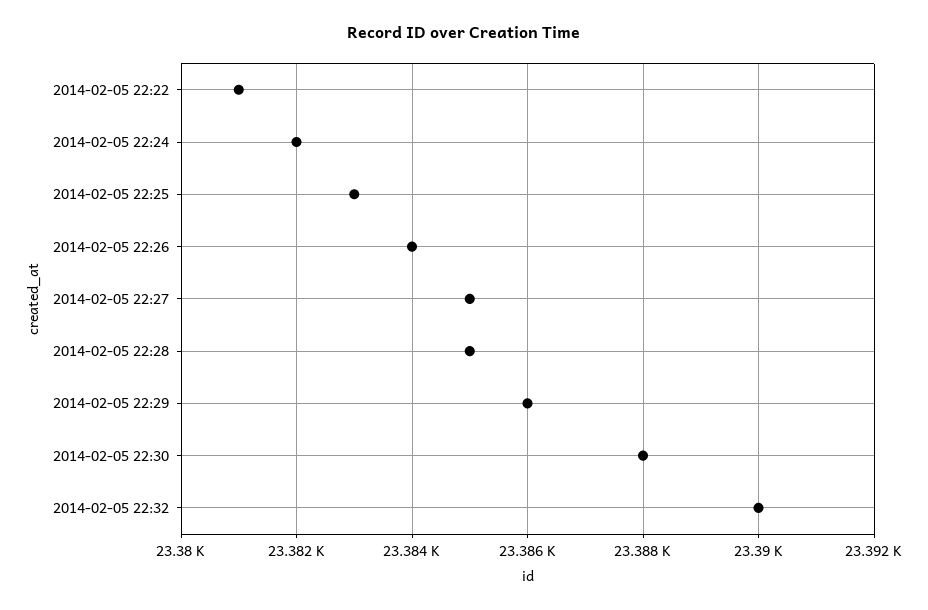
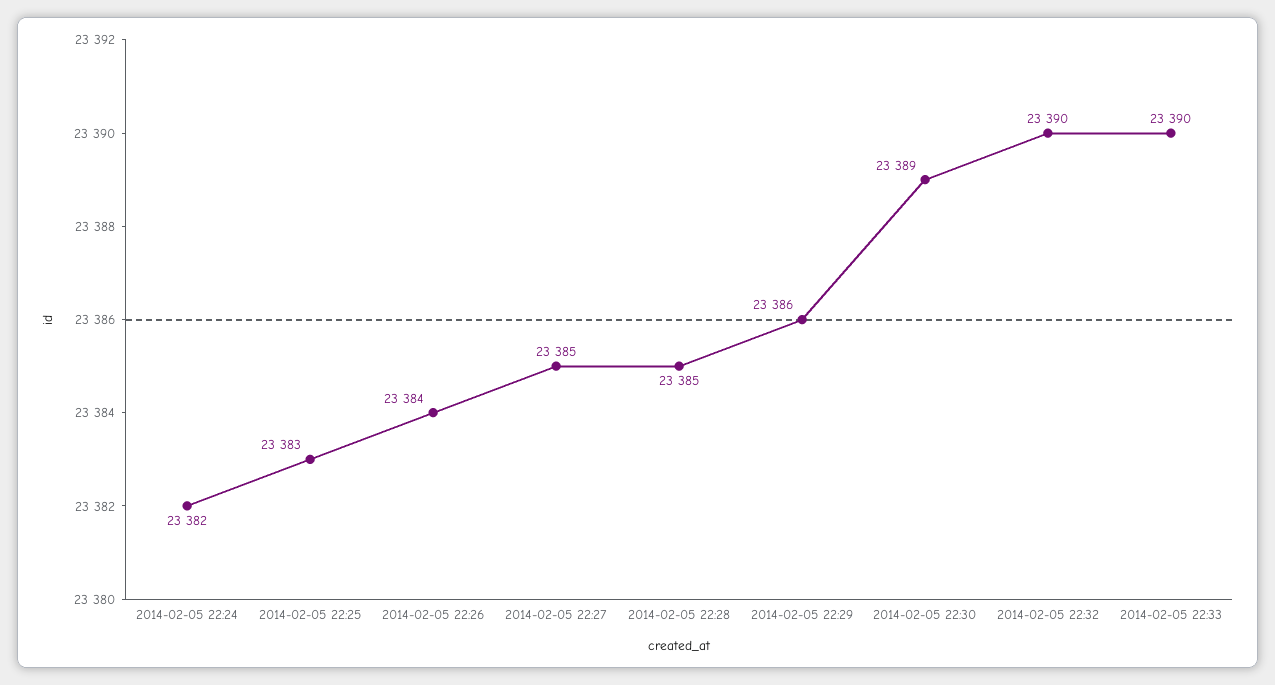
2014-02-05 22:22: 23381 -> none
2014-02-05 22:30: 23388 -> 23389
2014-02-05 22:33: none -> 23390

